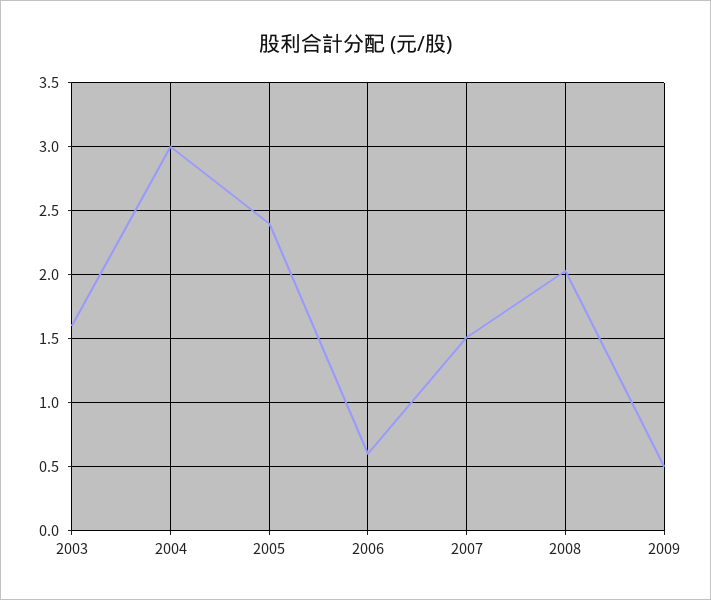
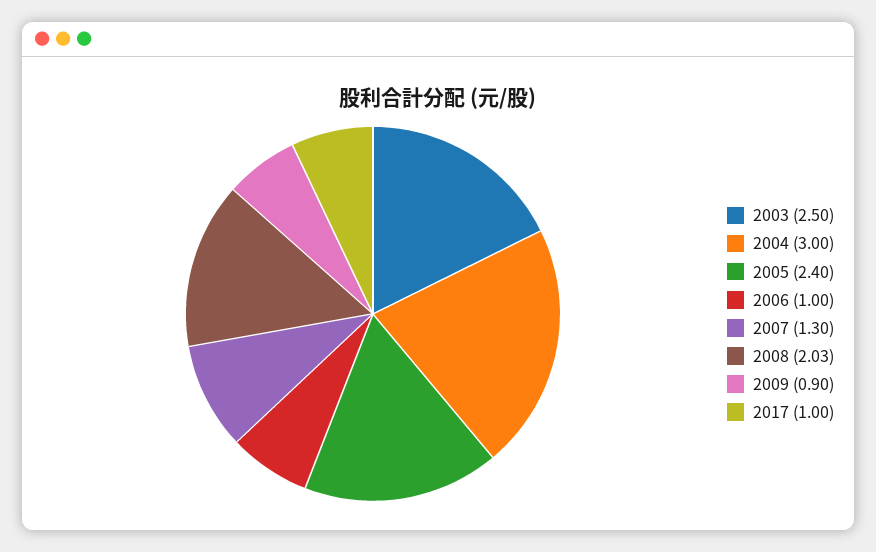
2003: 1.6 -> 2.5
2006: 0.6 -> 1
2007: 1.5 -> 1.3
2009: 0.5 -> 0.9
2017: none -> 1

